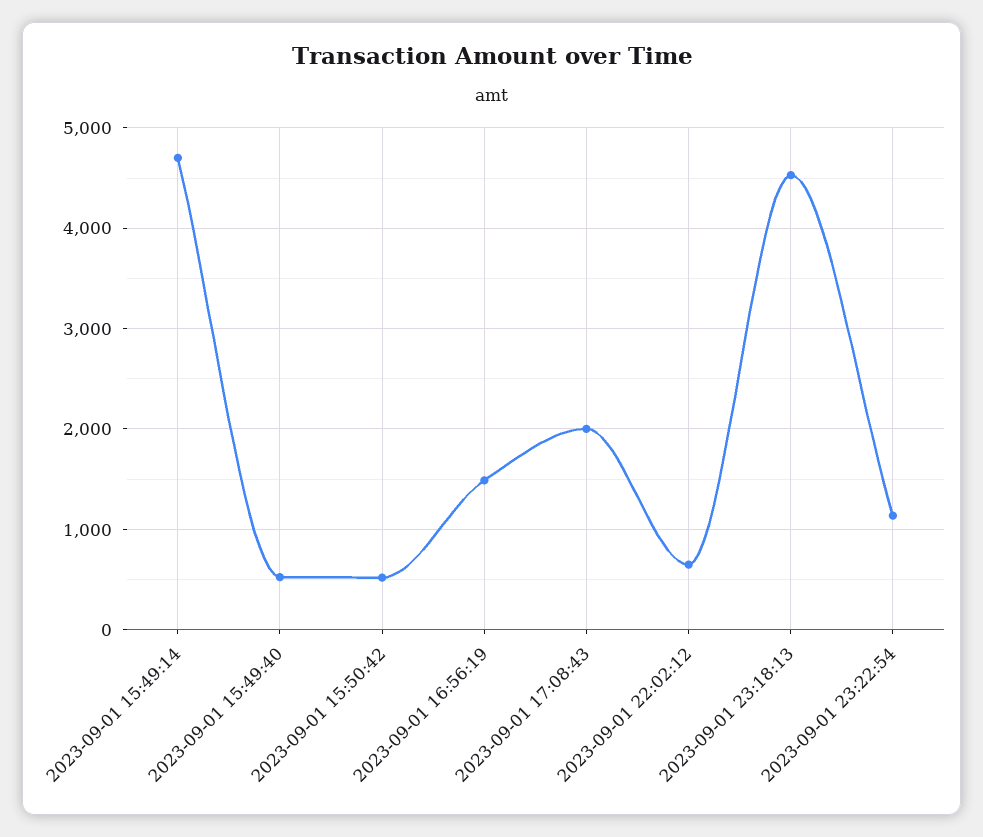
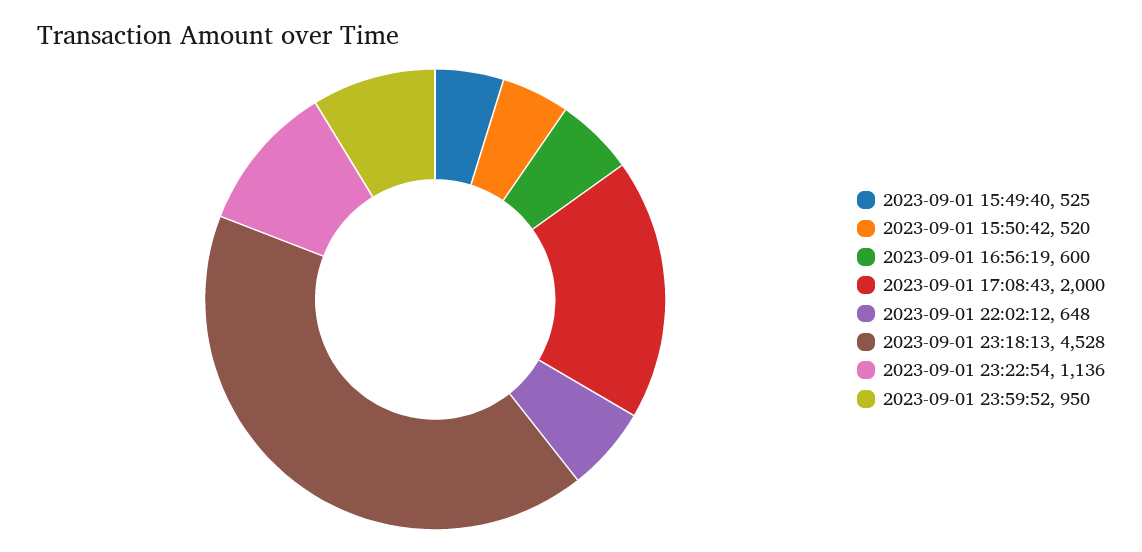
2023-09-01 15:49:14: 4700 -> none
2023-09-01 16:56:19: 1500 -> 600
2023-09-01 23:59:52: none -> 950

